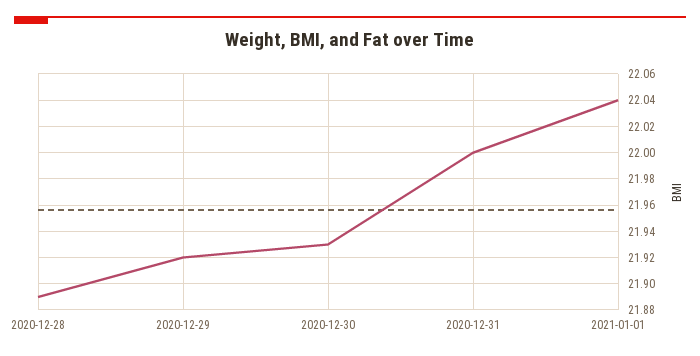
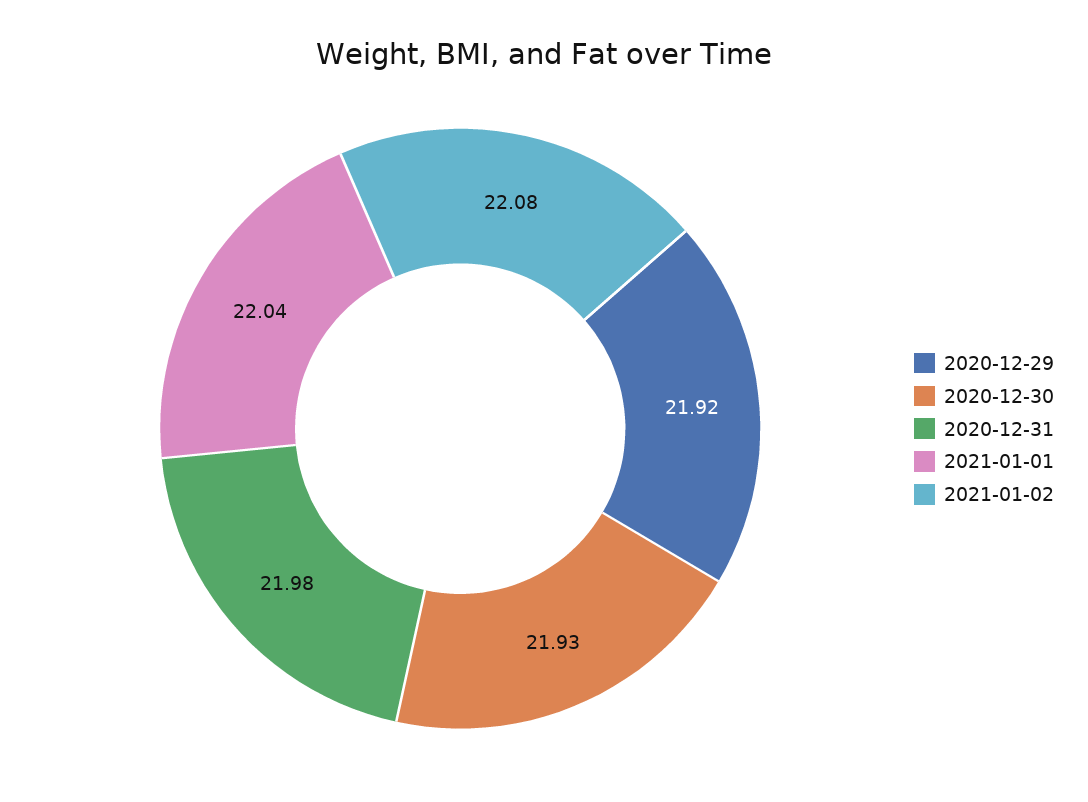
2020-12-28: 21.89 -> none
2020-12-31: 22 -> 21.98
2021-01-02: none -> 22.08

